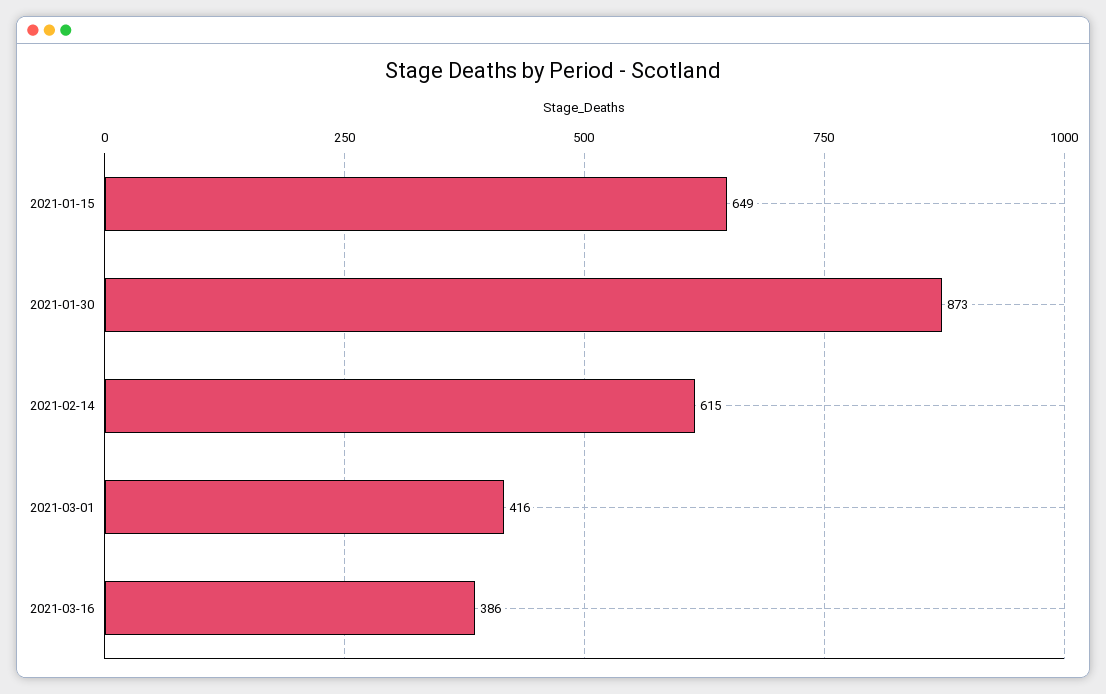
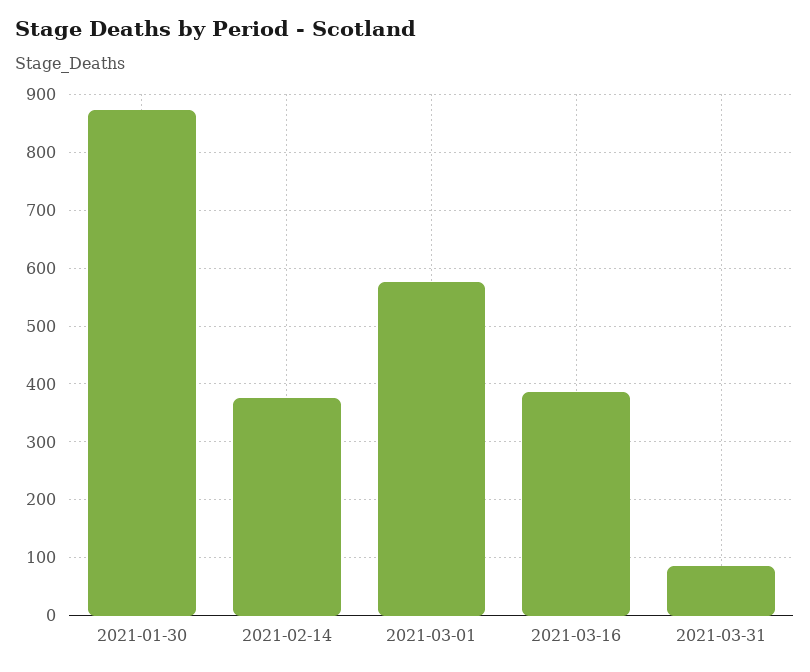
2021-01-15: 649 -> none
2021-02-14: 615 -> 380
2021-03-01: 416 -> 580
2021-03-31: none -> 80

